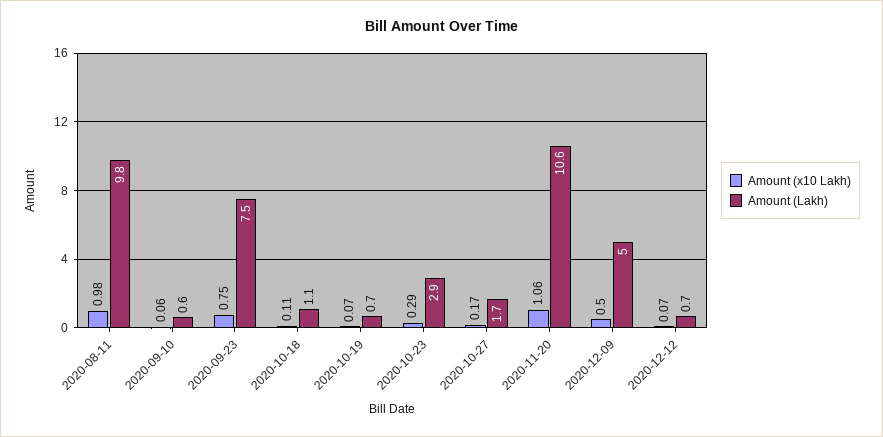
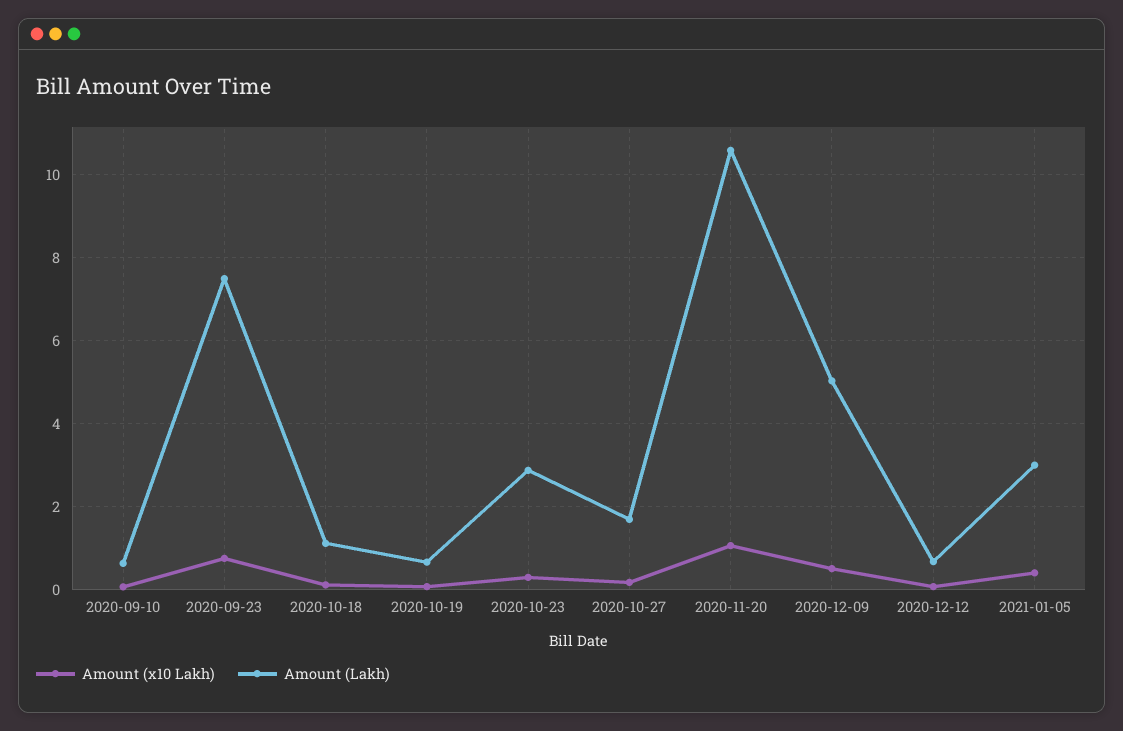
Amount (x10 Lakh), 2020-08-11: 0.98 -> none
Amount (Lakh), 2020-08-11: 9.8 -> none
Amount (x10 Lakh), 2021-01-05: none -> 0.4
Amount (Lakh), 2021-01-05: none -> 3

